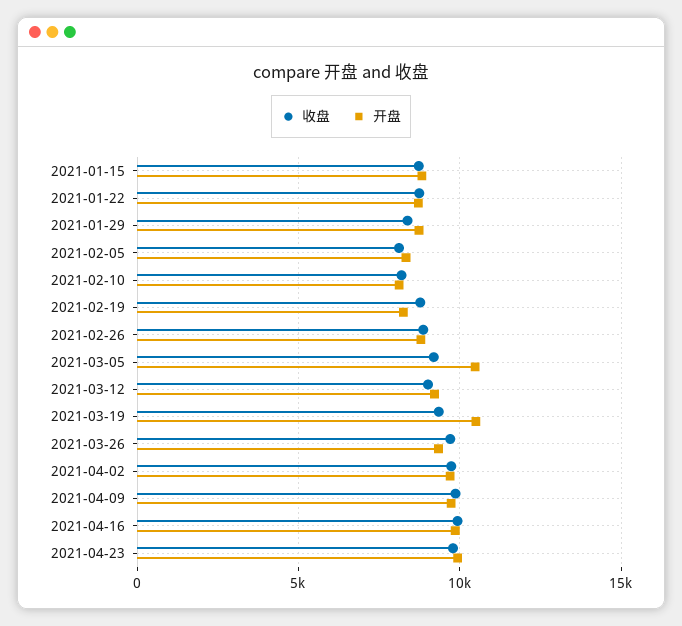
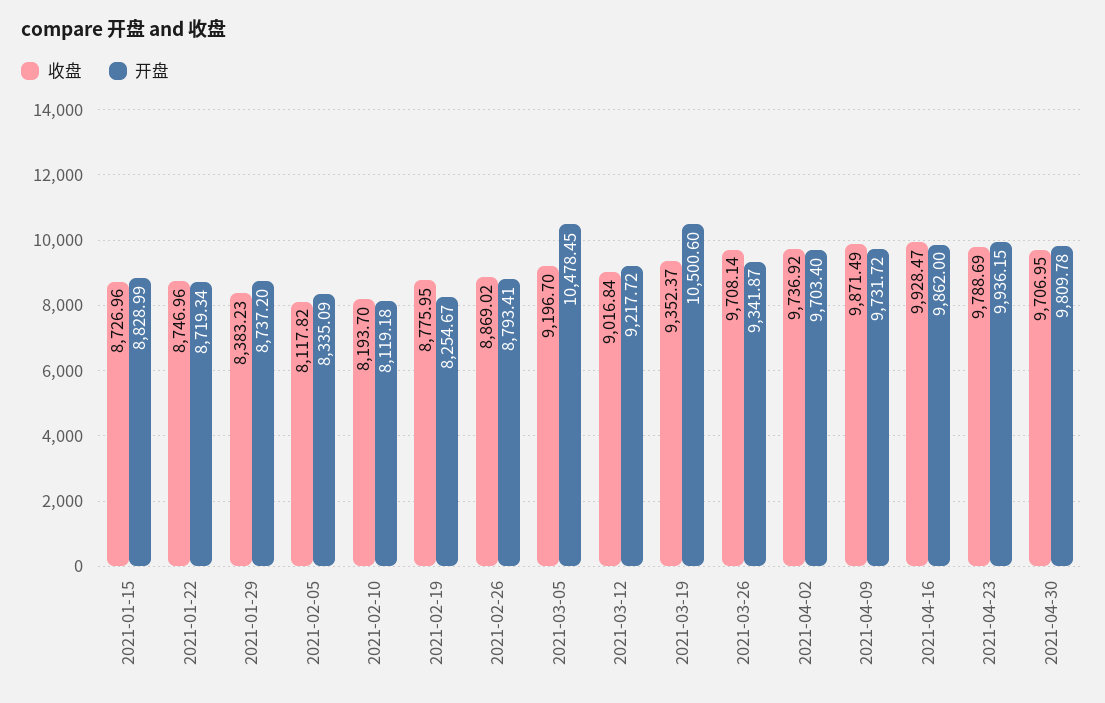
收盘, 2021-04-30: none -> 9706.95
开盘, 2021-04-30: none -> 9809.78

